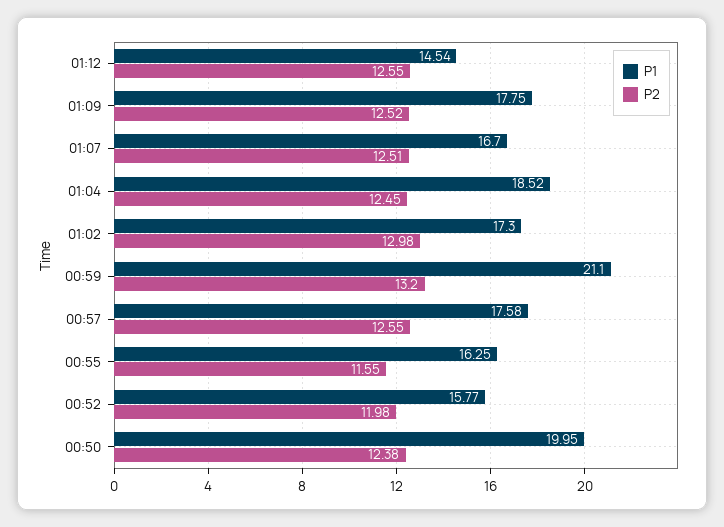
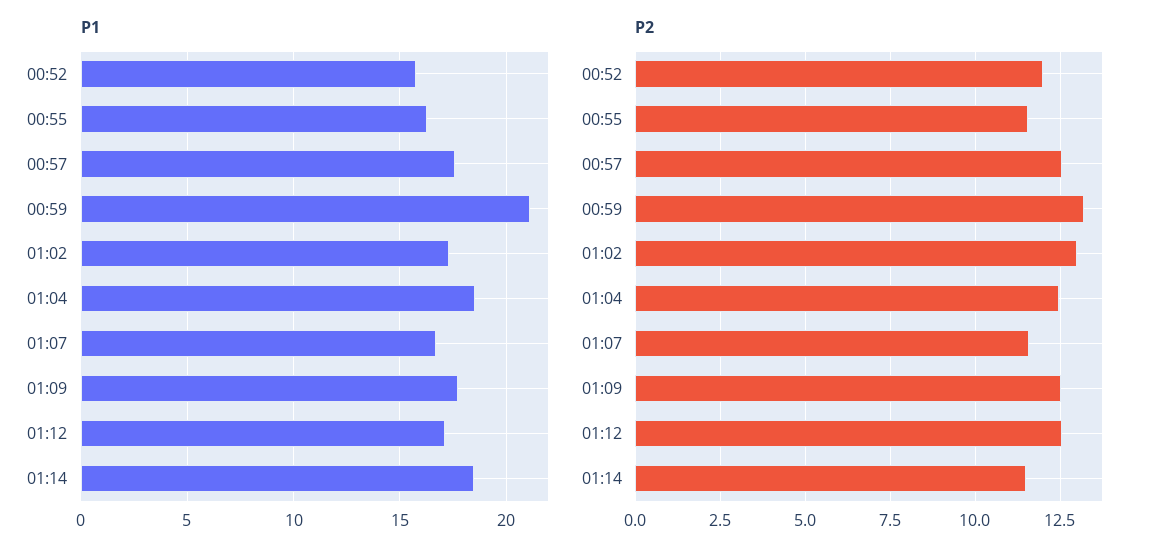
P1, 01:12: 14.54 -> 17
P2, 01:07: 12.51 -> 11.5
P1, 00:50: 19.95 -> none
P2, 00:50: 12.38 -> none
P1, 01:14: none -> 18.5
P2, 01:14: none -> 11.5

